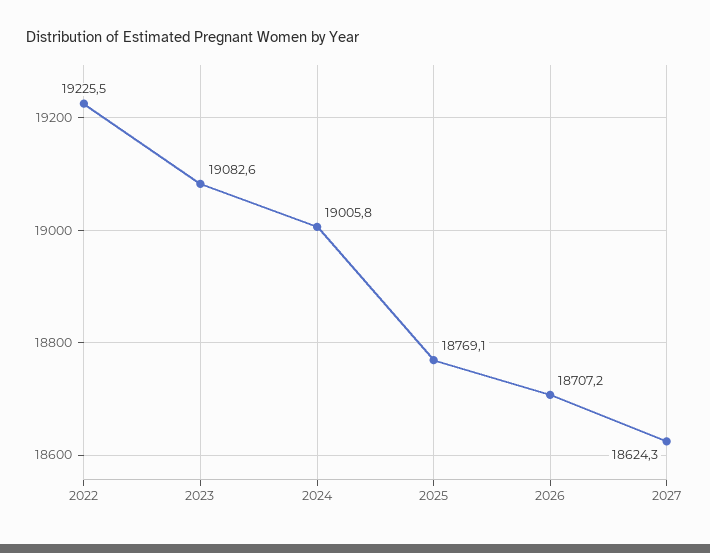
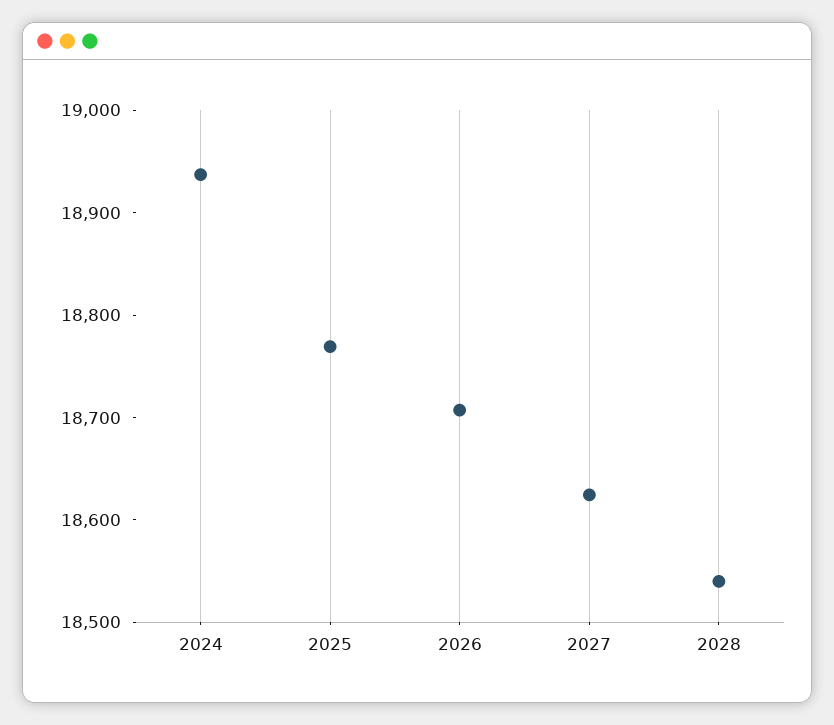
2022: 19225.5 -> none
2023: 19082.6 -> none
2024: 19005.8 -> 18940
2028: none -> 18540

